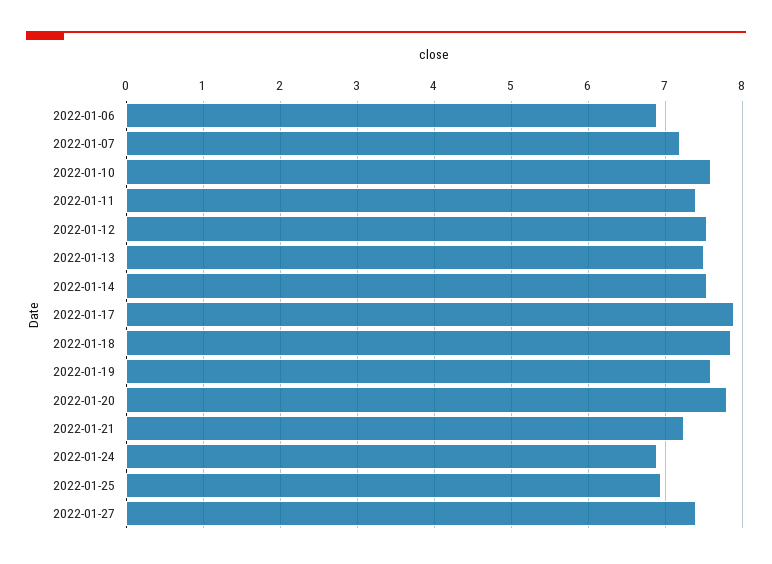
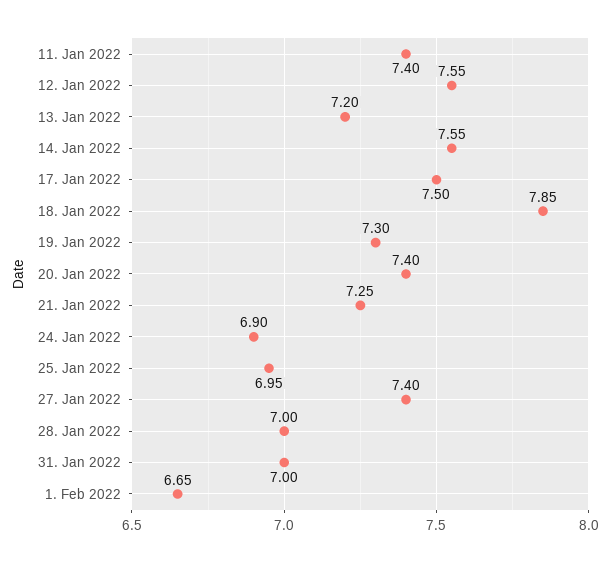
2022-01-06: 6.9 -> none
2022-01-07: 7.2 -> none
2022-01-10: 7.6 -> none
2022-01-13: 7.5 -> 7.2
2022-01-17: 7.9 -> 7.5
2022-01-19: 7.6 -> 7.3
2022-01-20: 7.8 -> 7.4
28. Jan 2022: none -> 7
31. Jan 2022: none -> 7
1. Feb 2022: none -> 6.65

